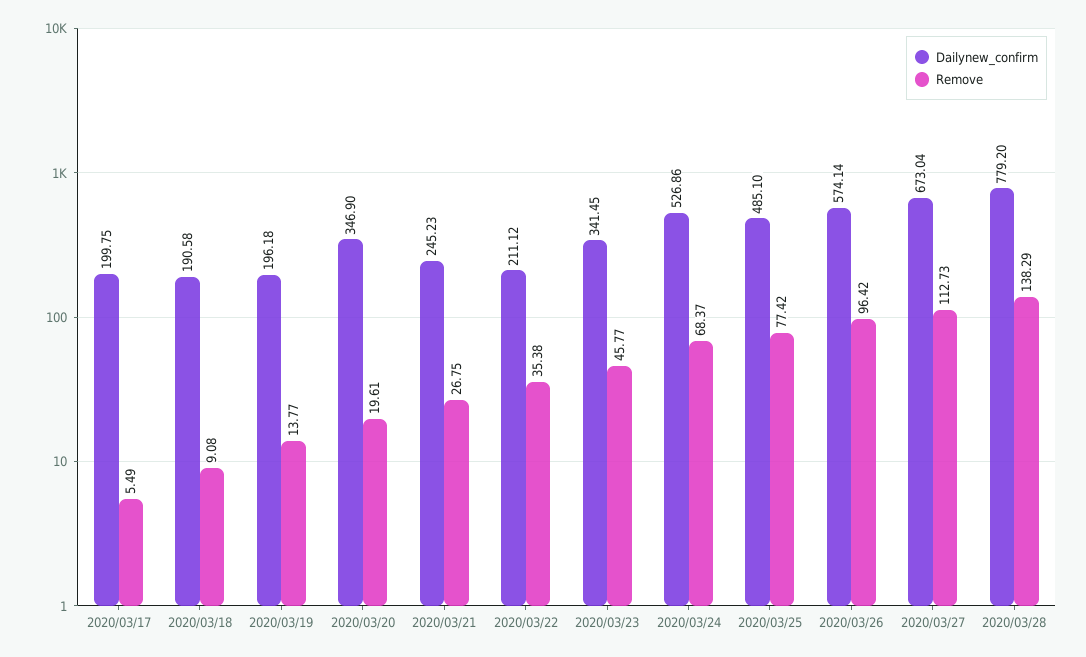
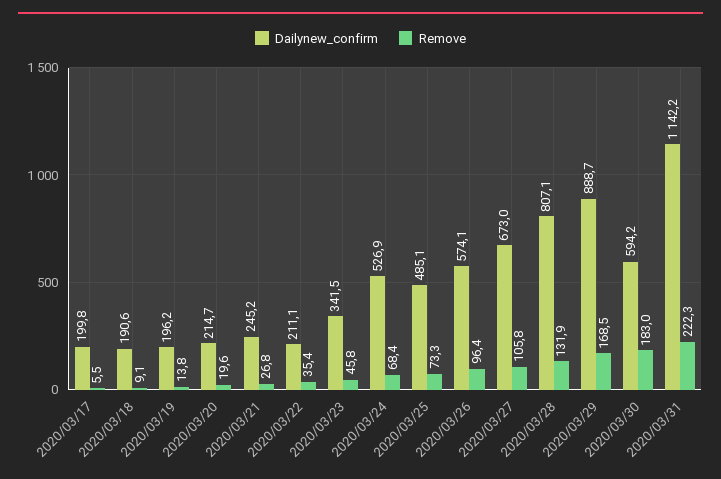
Dailynew_confirm, 2020/03/20: 346.9 -> 214.7
Remove, 2020/03/25: 77.42 -> 73.3
Remove, 2020/03/27: 112.73 -> 105.8
Dailynew_confirm, 2020/03/28: 779.2 -> 807.1
Remove, 2020/03/28: 138.29 -> 131.9
Dailynew_confirm, 2020/03/29: none -> 888.7
Remove, 2020/03/29: none -> 168.5
Dailynew_confirm, 2020/03/30: none -> 594.2
Remove, 2020/03/30: none -> 183
Dailynew_confirm, 2020/03/31: none -> 1142.2
Remove, 2020/03/31: none -> 222.3

